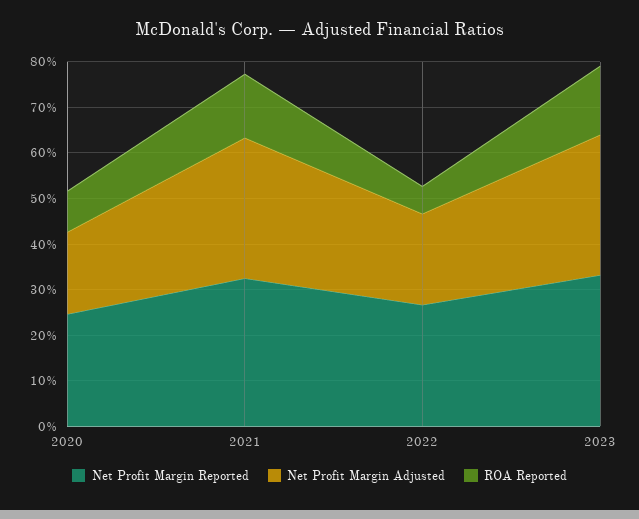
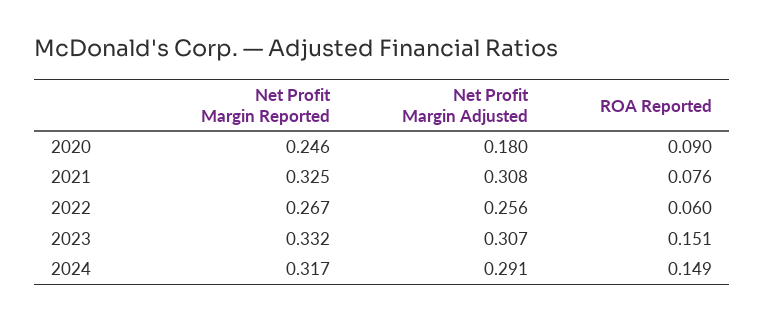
ROA Reported, 2021: 0.14 -> 0.076
Net Profit Margin Adjusted, 2022: 0.2 -> 0.256
Net Profit Margin Reported, 2024: none -> 0.317
Net Profit Margin Adjusted, 2024: none -> 0.291
ROA Reported, 2024: none -> 0.149

